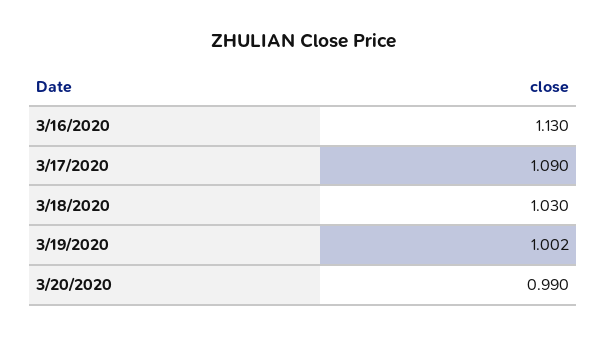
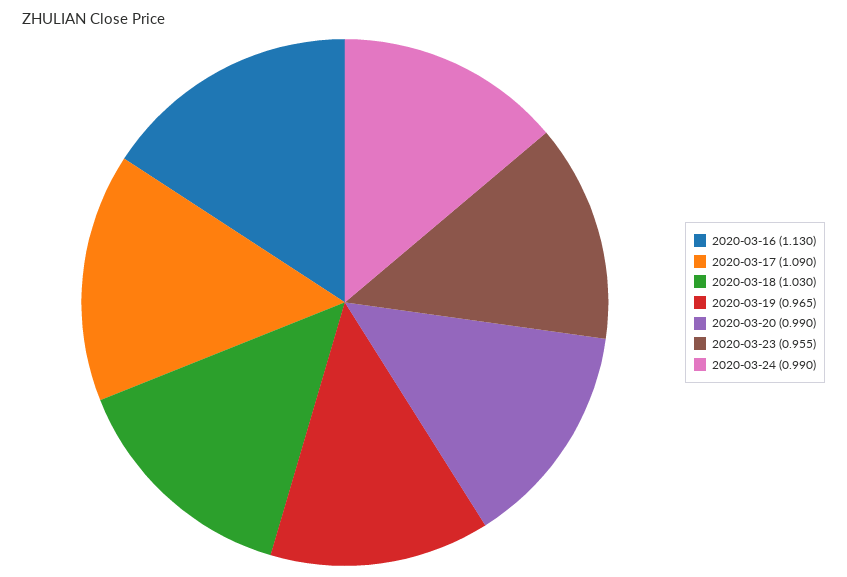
3/19/2020: 1.002 -> 0.965
2020-03-23: none -> 0.955
2020-03-24: none -> 0.99

